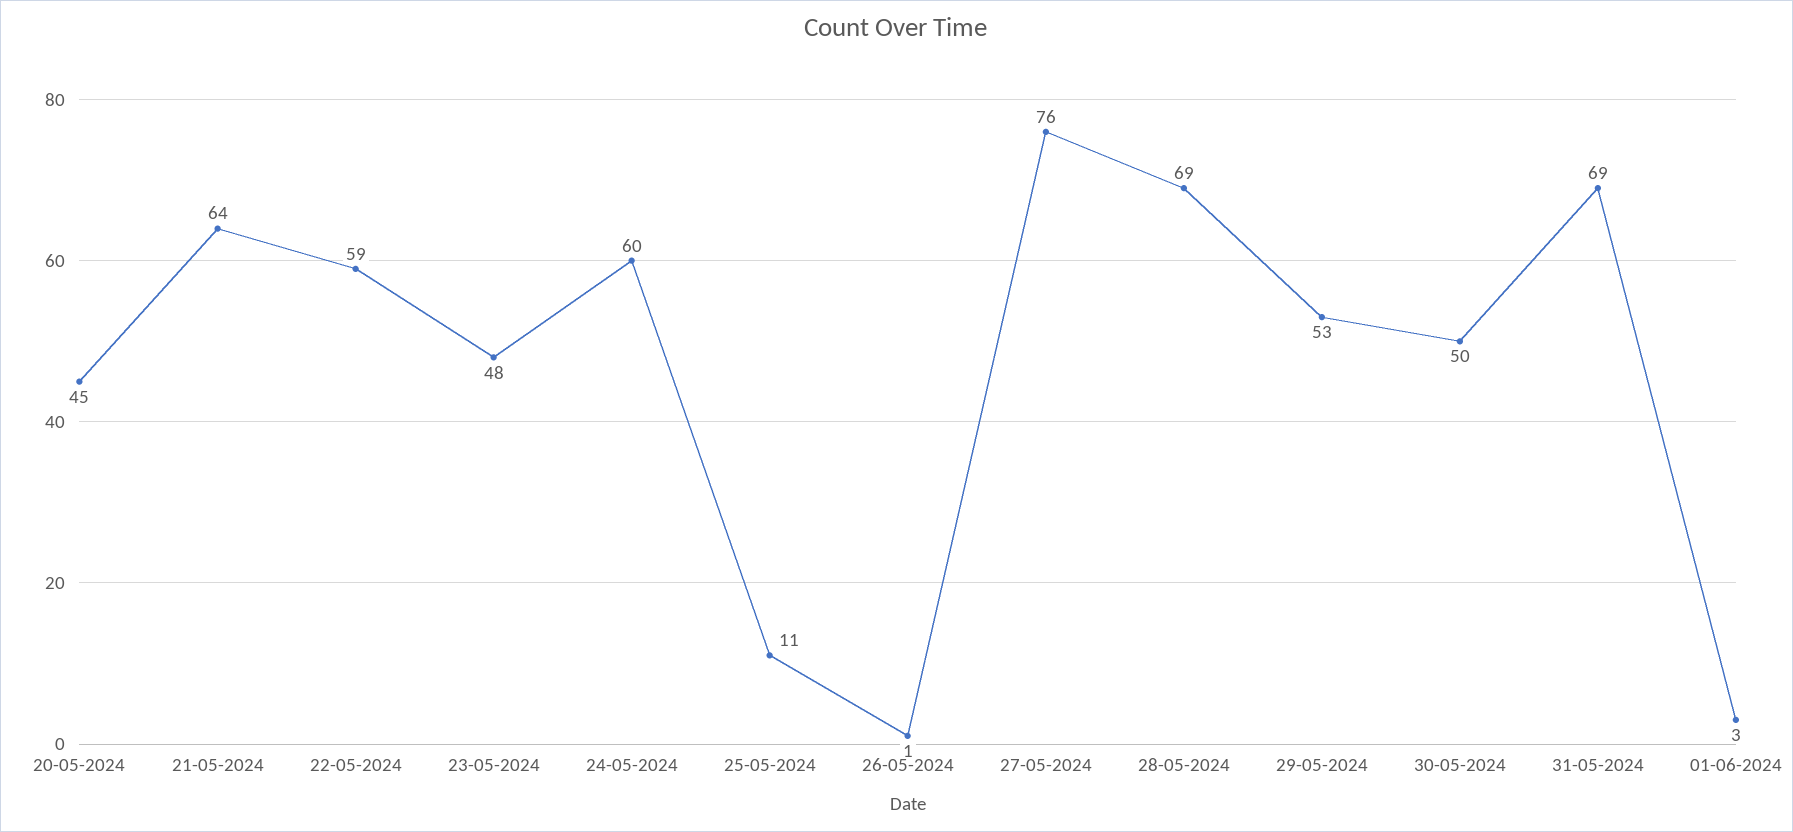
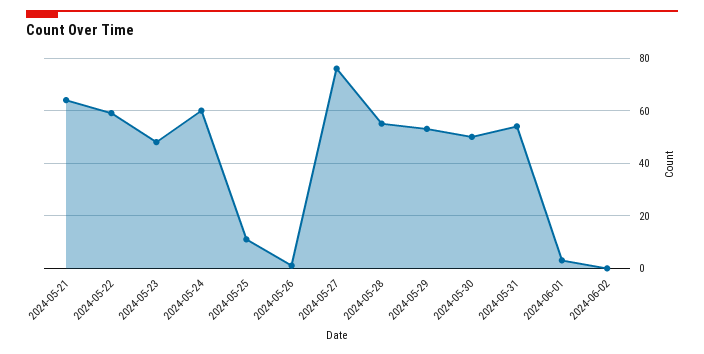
20-05-2024: 45 -> none
28-05-2024: 69 -> 55
31-05-2024: 69 -> 55
2024-06-02: none -> 0

